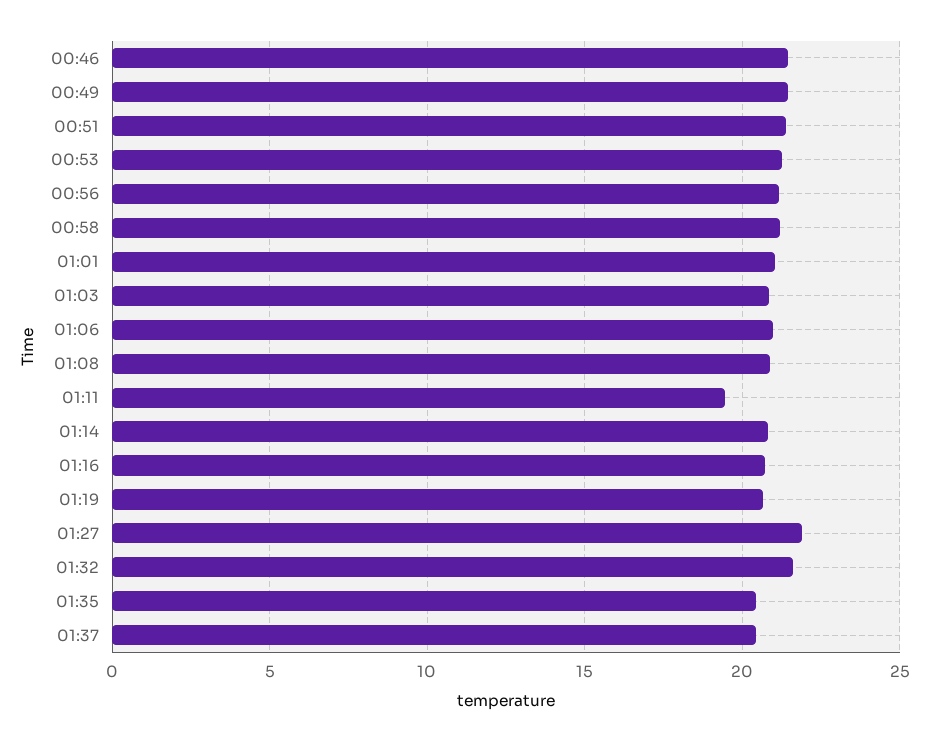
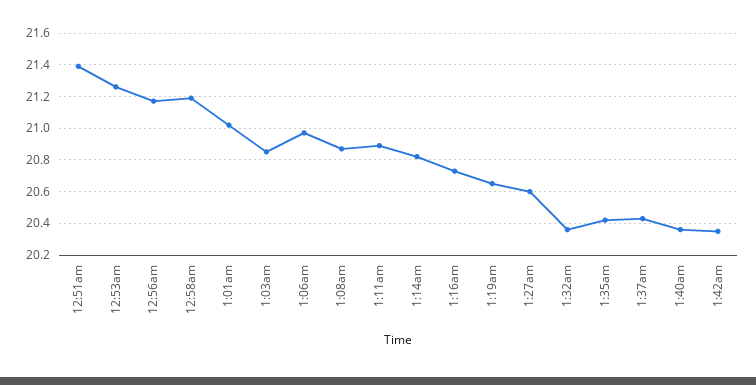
00:46: 21.5 -> none
00:49: 21.5 -> none
01:11: 19.5 -> 20.9
01:27: 22 -> 20.6
01:32: 21.5 -> 20.35
1:40am: none -> 20.35
1:42am: none -> 20.35

